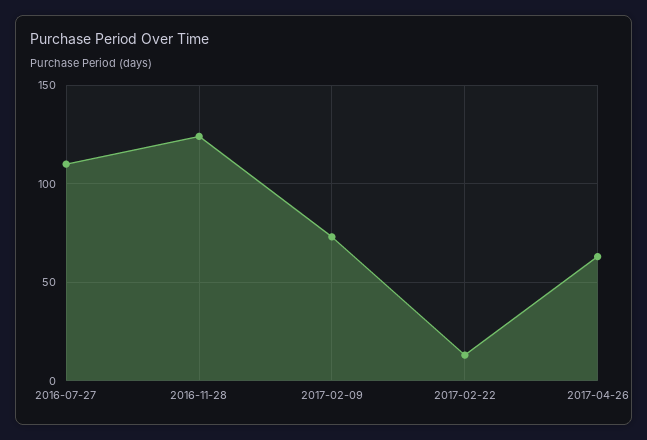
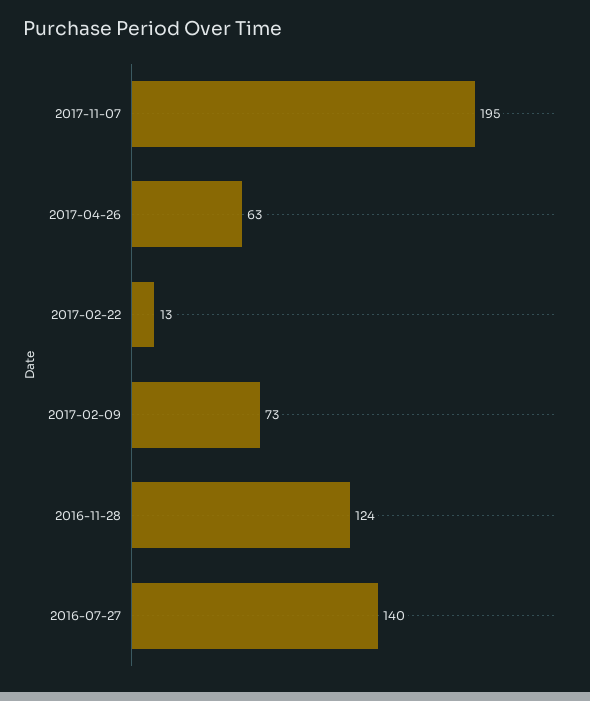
2016-07-27: 110 -> 140
2017-11-07: none -> 195

